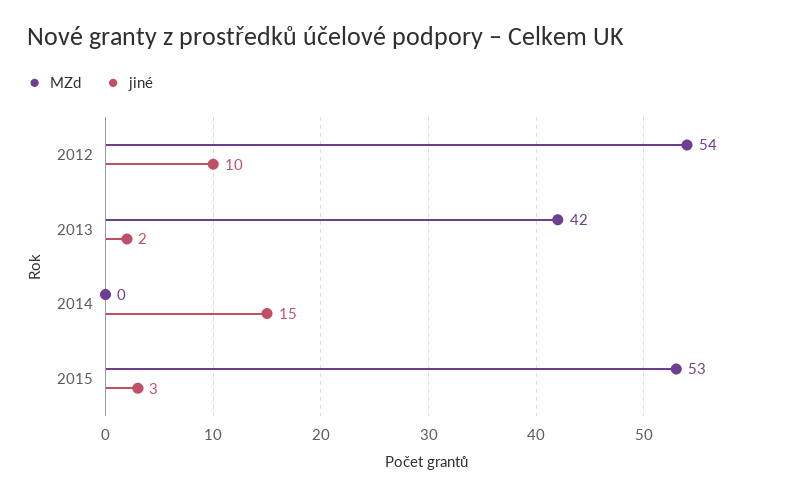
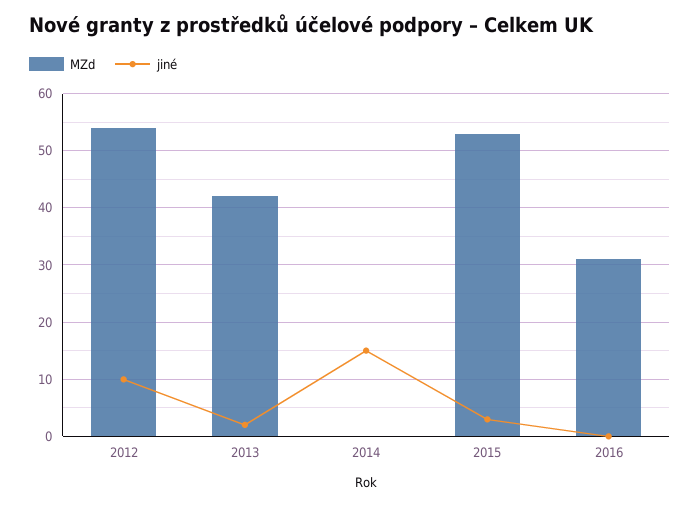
MZd, 2016: none -> 30
jiné, 2016: none -> 0

